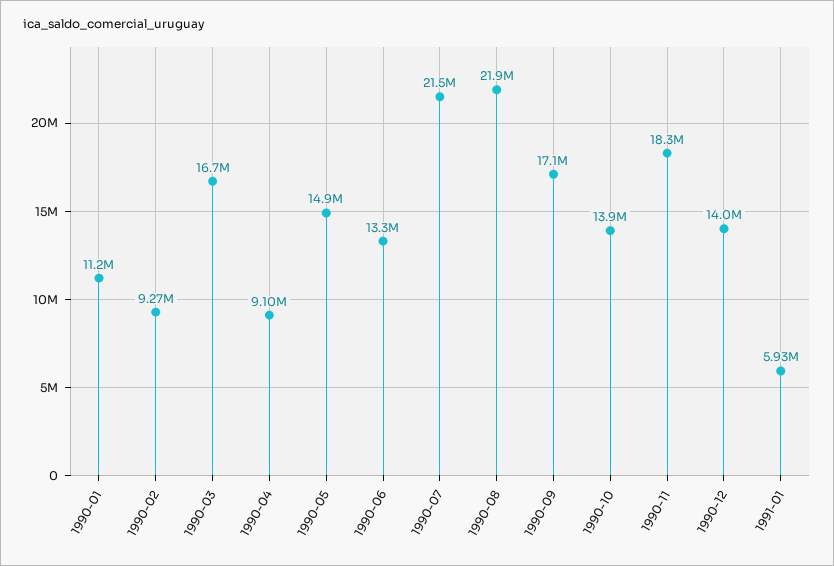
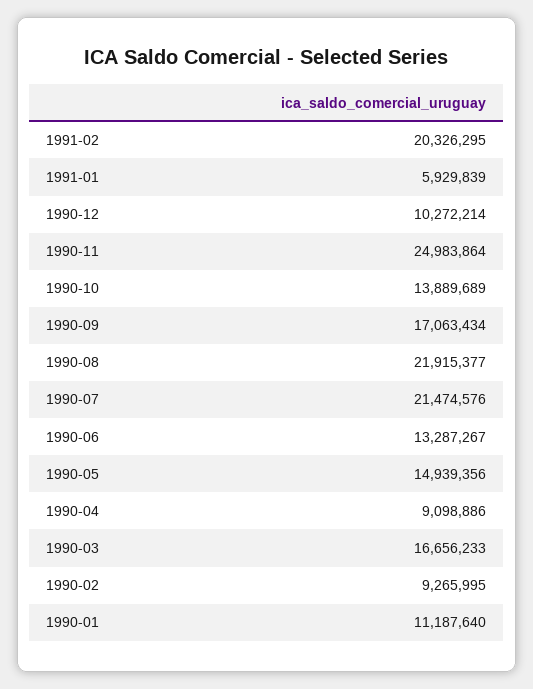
1990-11: 18300000 -> 24983864
1990-12: 14000000 -> 10272214
1991-02: none -> 20326295

